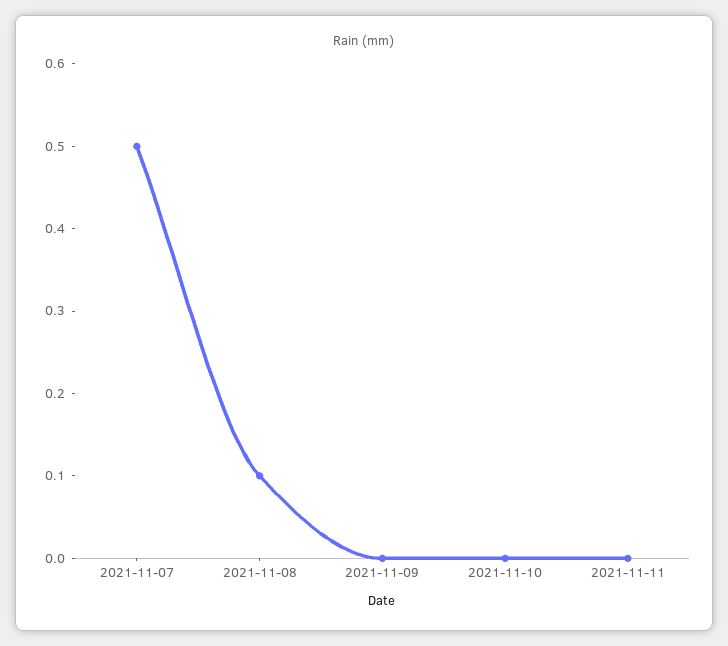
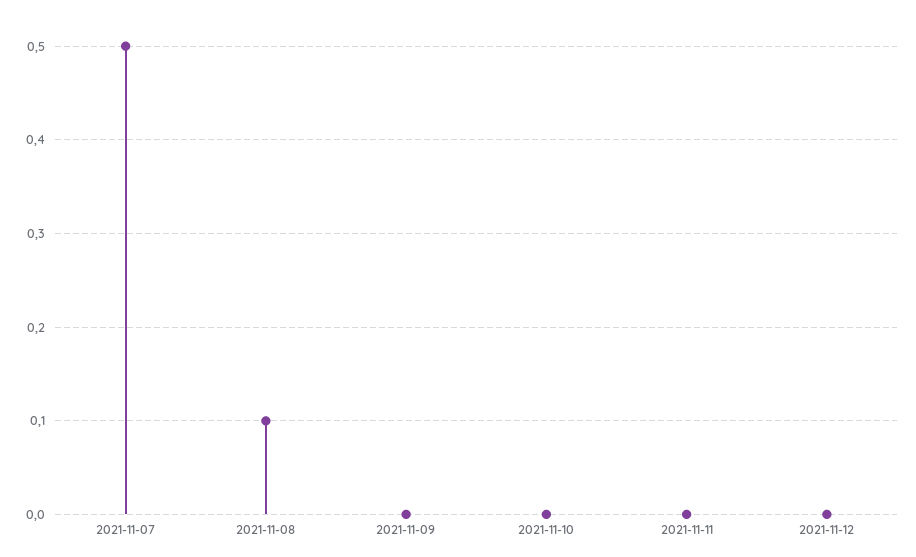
2021-11-12: none -> 0

